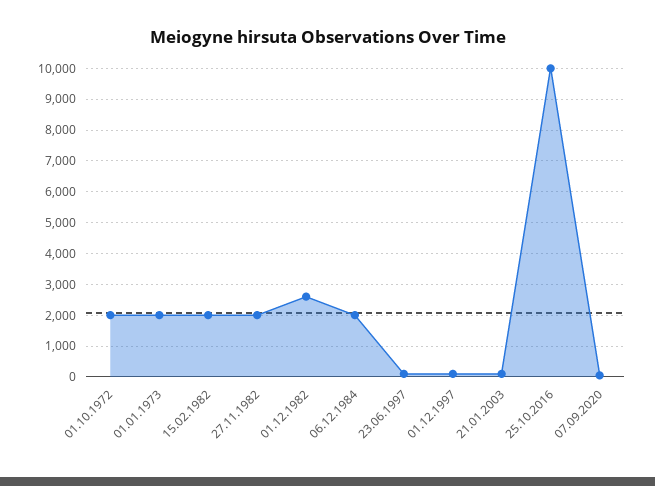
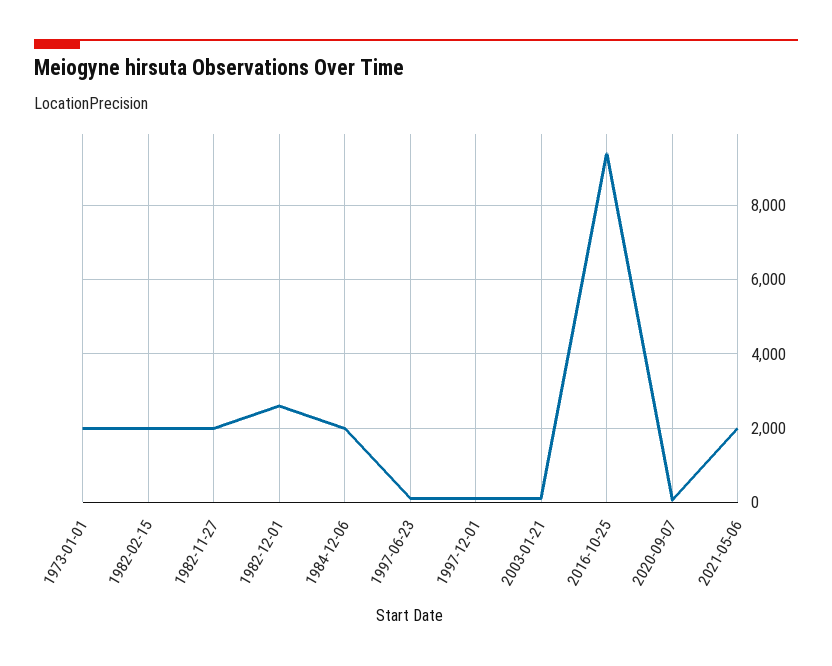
01.10.1972: 2000 -> none
25.10.2016: 10000 -> 9400
2021-05-06: none -> 2000

